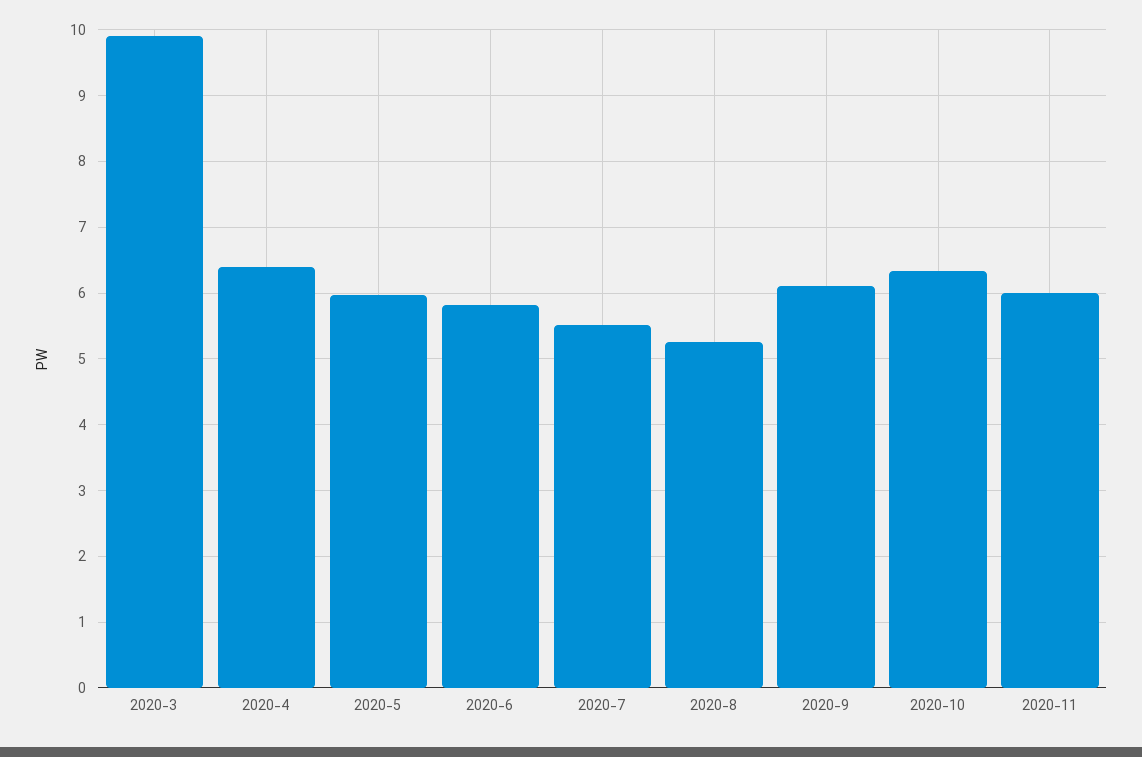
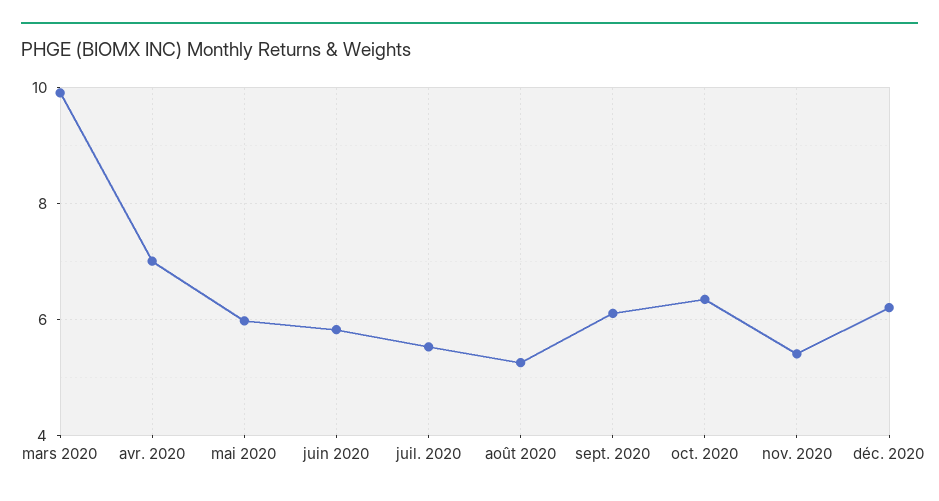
2020-4: 6.4 -> 7
2020-11: 6 -> 5.4
déc. 2020: none -> 6.2

